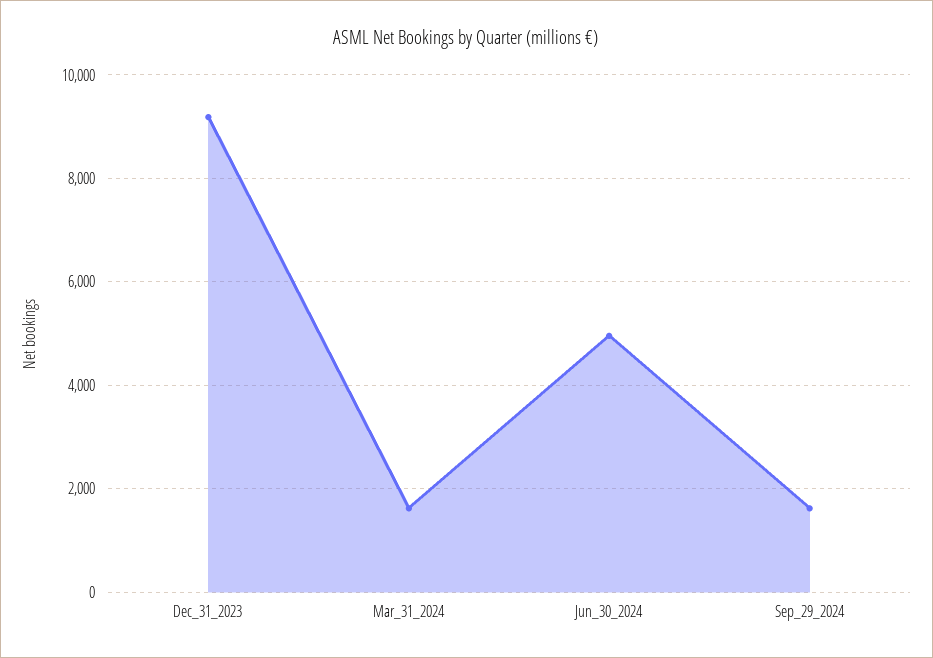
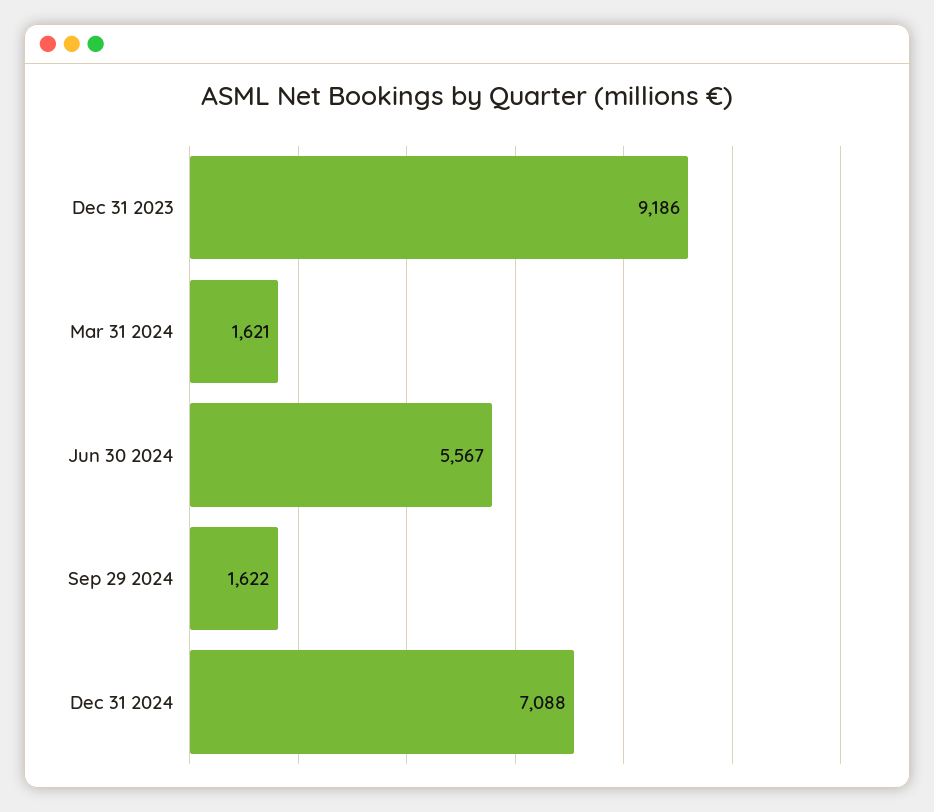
Jun_30_2024: 5000 -> 5567
Dec 31 2024: none -> 7088

